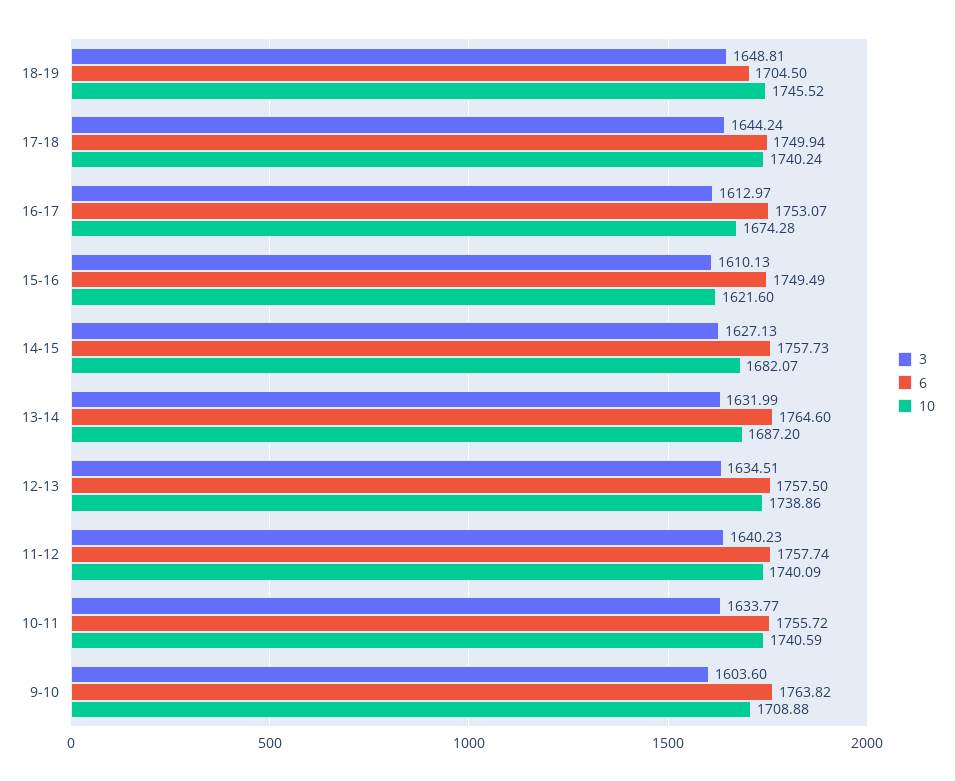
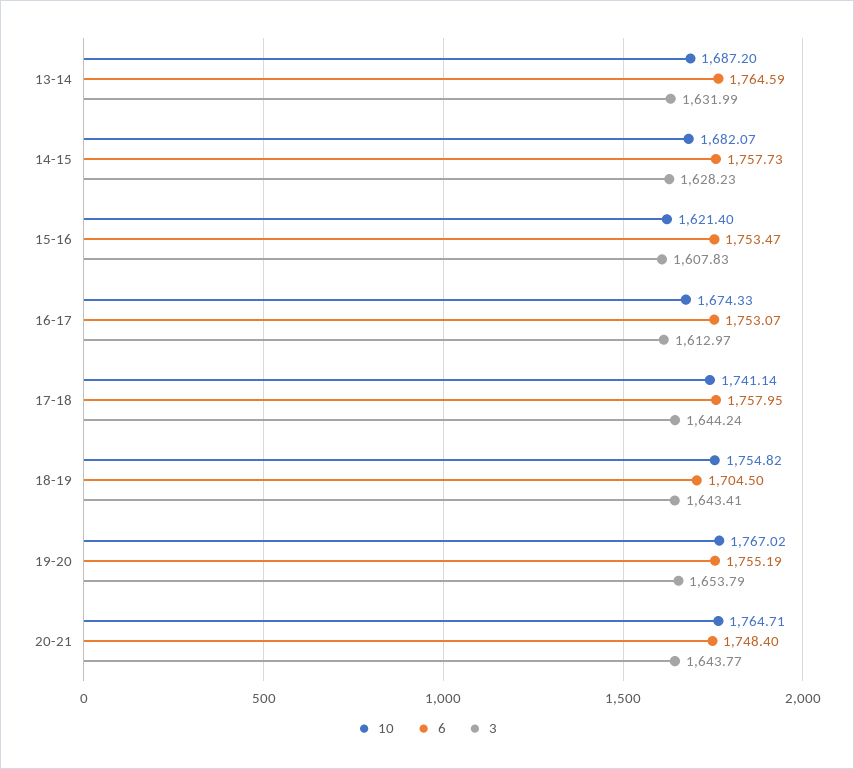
3, 18-19: 1648.81 -> 1643.41
10, 18-19: 1745.52 -> 1754.82
6, 17-18: 1749.94 -> 1757.95
10, 17-18: 1740.24 -> 1741.14
10, 16-17: 1674.28 -> 1674.33
3, 15-16: 1610.13 -> 1607.83
6, 15-16: 1749.49 -> 1753.47
10, 15-16: 1621.6 -> 1621.4
3, 14-15: 1627.13 -> 1628.23
6, 13-14: 1764.6 -> 1764.59
3, 12-13: 1634.51 -> none
6, 12-13: 1757.5 -> none
10, 12-13: 1738.86 -> none
3, 11-12: 1640.23 -> none
6, 11-12: 1757.74 -> none
10, 11-12: 1740.09 -> none
3, 10-11: 1633.77 -> none
6, 10-11: 1755.72 -> none
10, 10-11: 1740.59 -> none
3, 9-10: 1603.6 -> none
6, 9-10: 1763.82 -> none
10, 9-10: 1708.88 -> none
10, 19-20: none -> 1767.02
6, 19-20: none -> 1755.19
3, 19-20: none -> 1653.79
10, 20-21: none -> 1764.71
6, 20-21: none -> 1748.4
3, 20-21: none -> 1643.77

